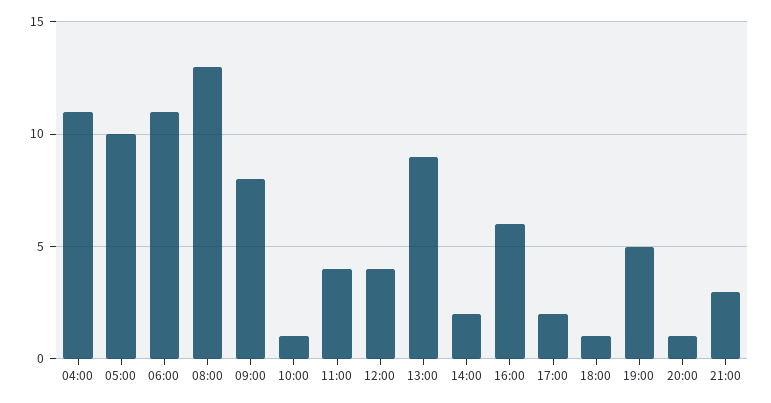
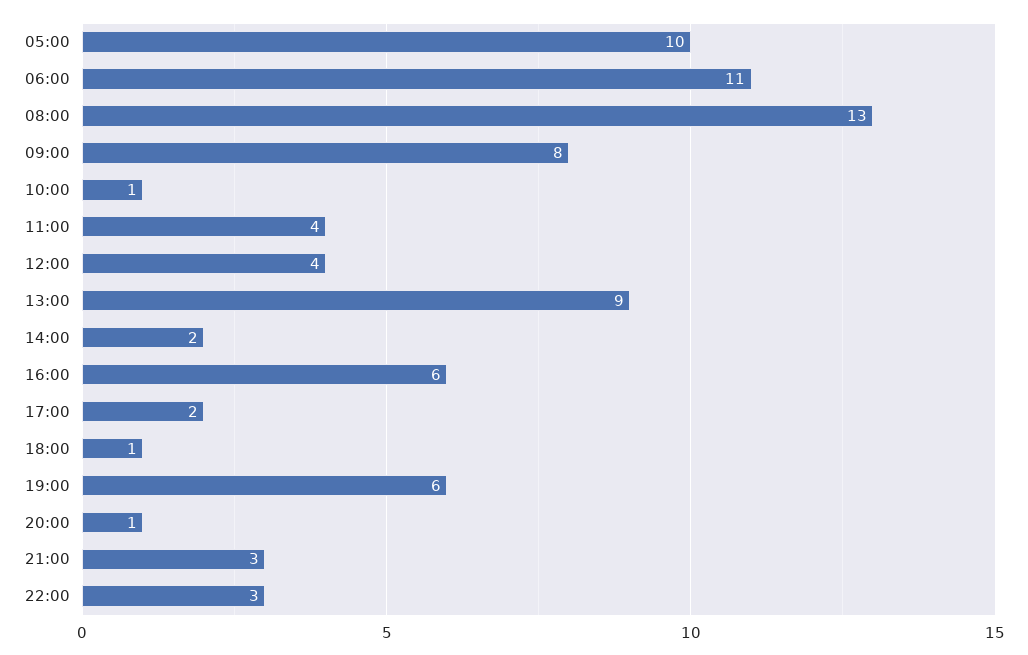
04:00: 11 -> none
19:00: 5 -> 6
22:00: none -> 3

